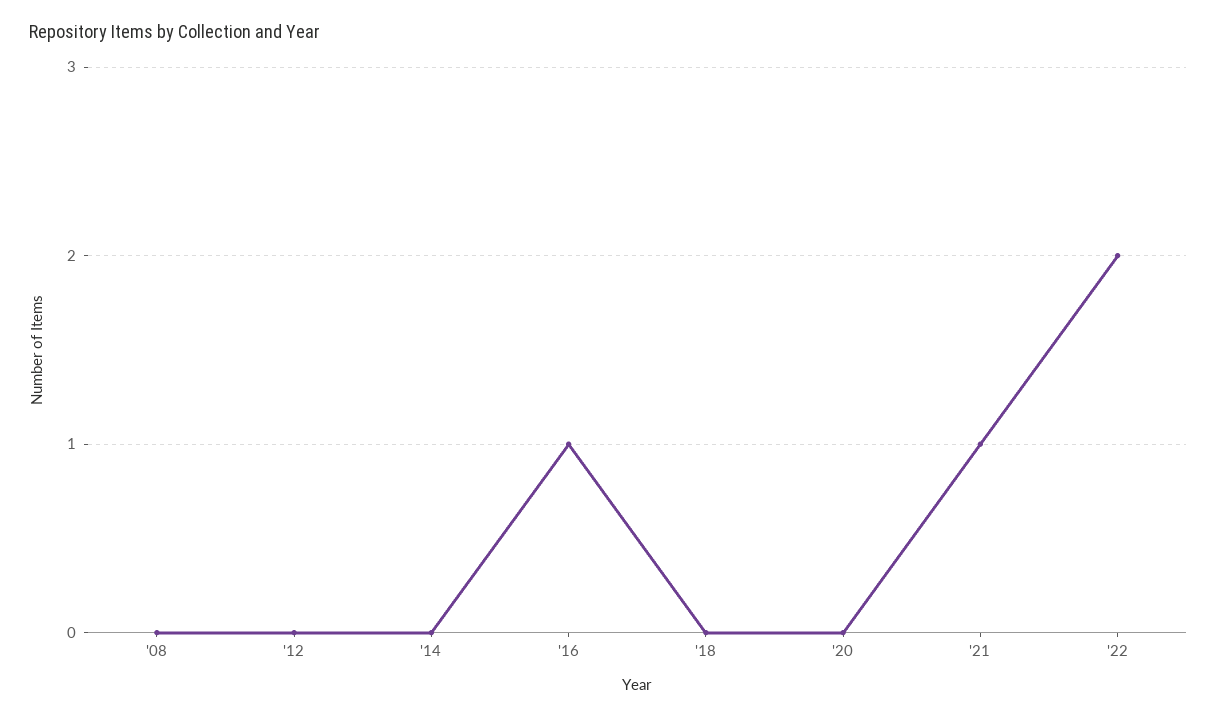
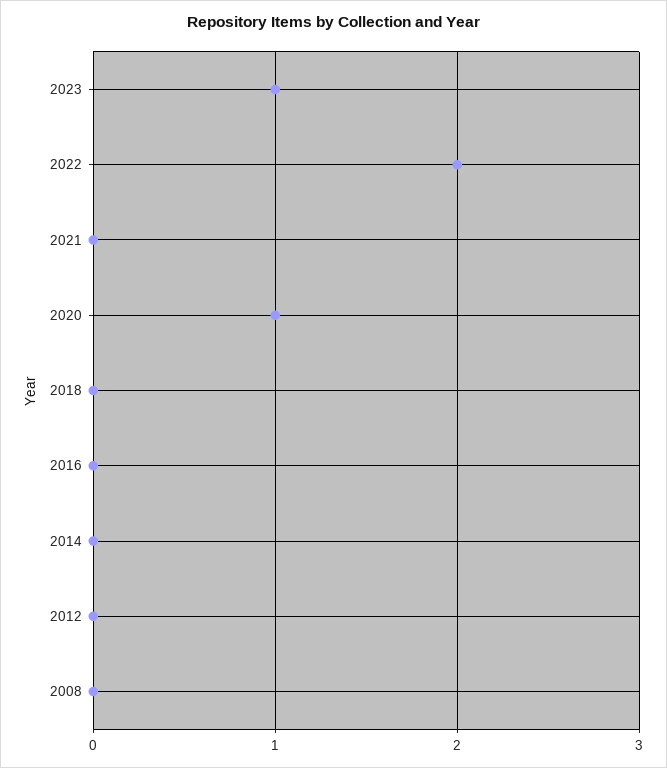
'16: 1 -> 0
'20: 0 -> 1
'21: 1 -> 0
2023: none -> 1

